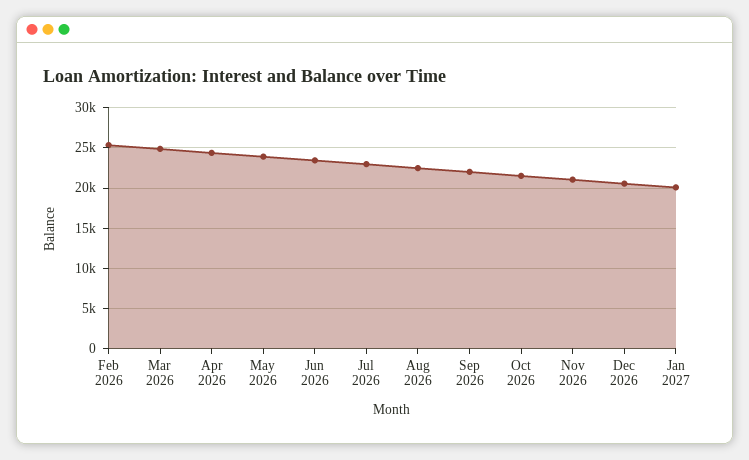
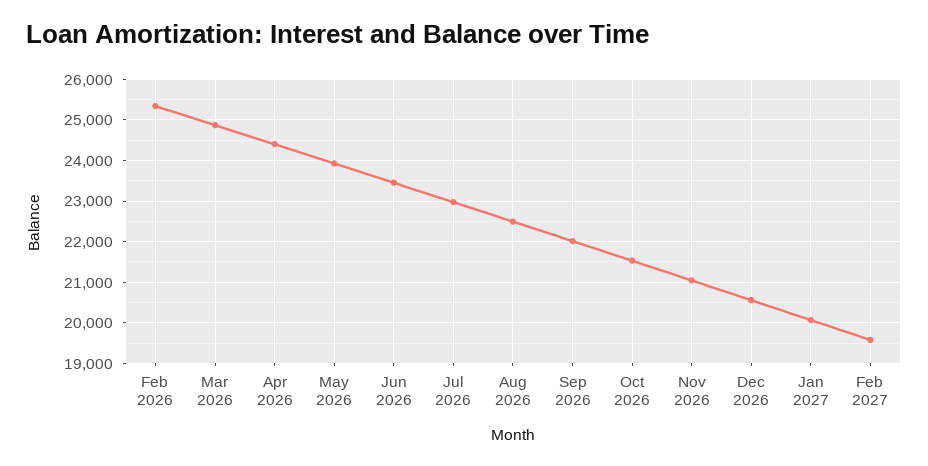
Feb 2027: none -> 19600

